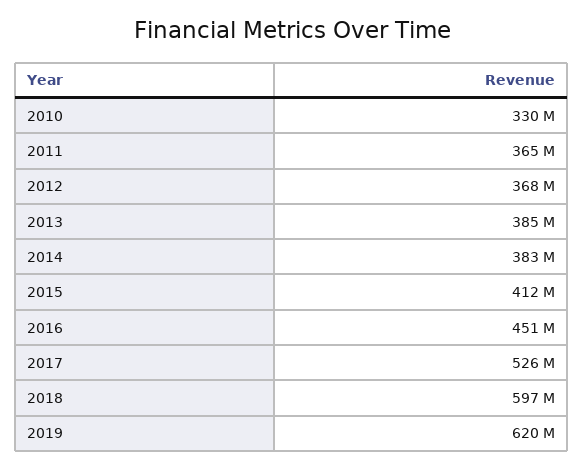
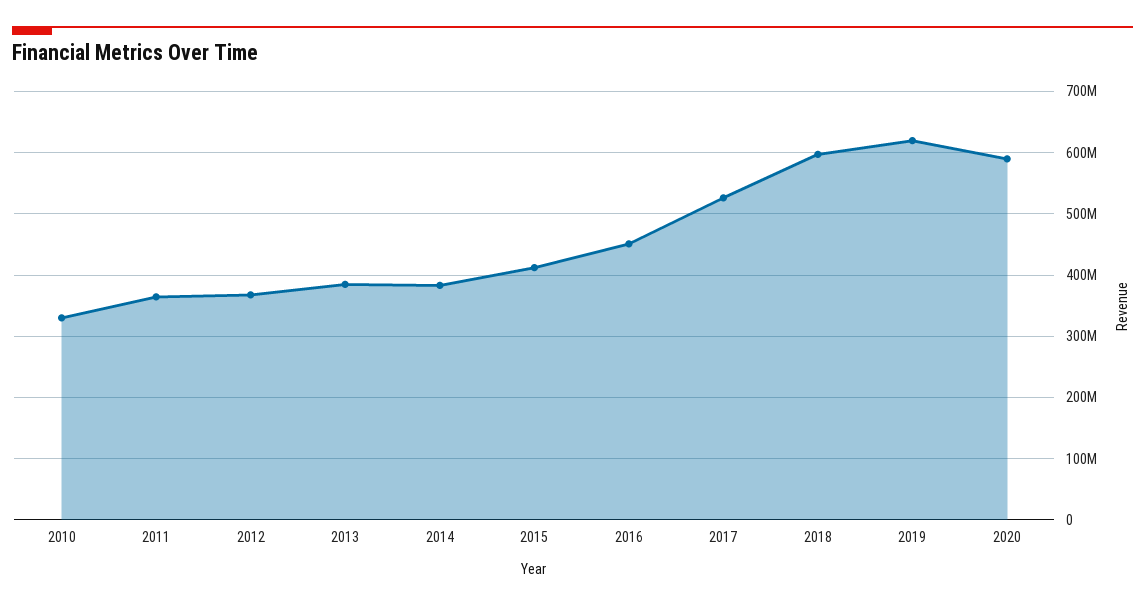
2020: none -> 590000000

